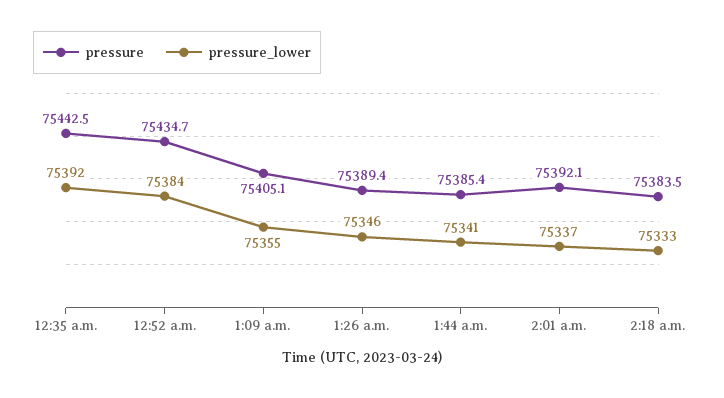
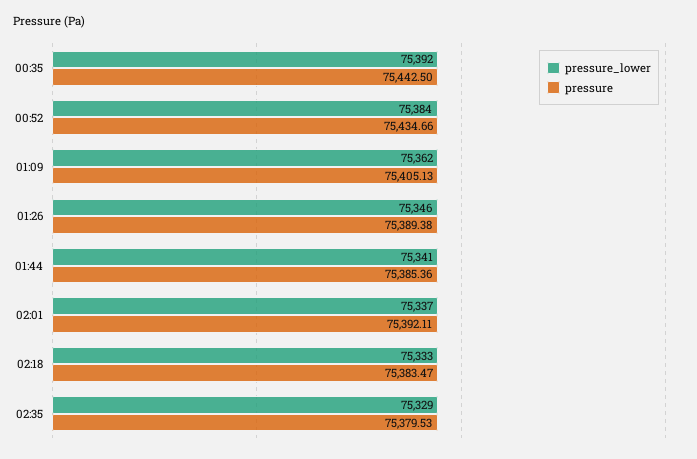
pressure_lower, 1:09 a.m.: 75355 -> 75362
pressure_lower, 02:35: none -> 75329
pressure, 02:35: none -> 75379.53

